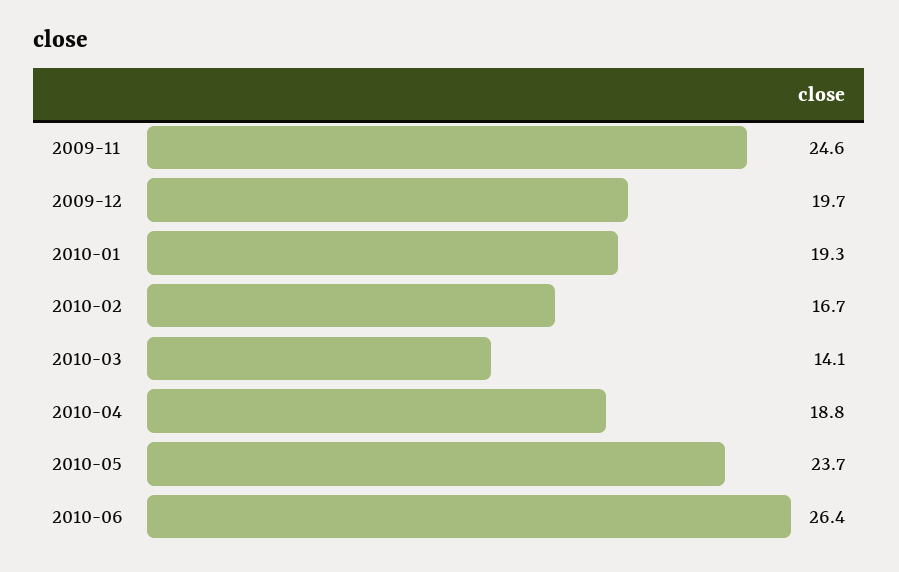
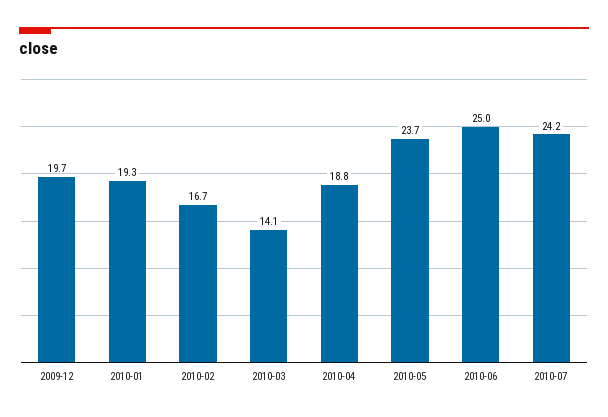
2009-11: 24.6 -> none
2010-06: 26.4 -> 25
2010-07: none -> 24.2

